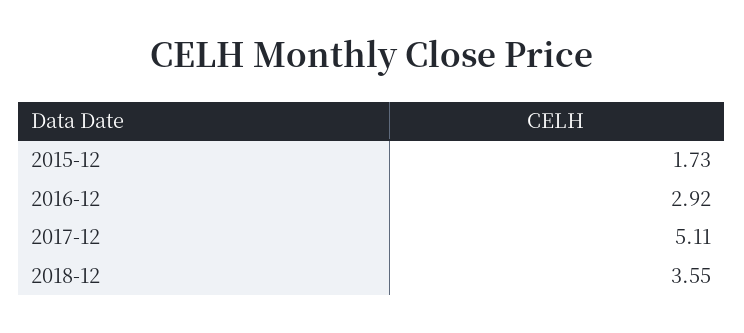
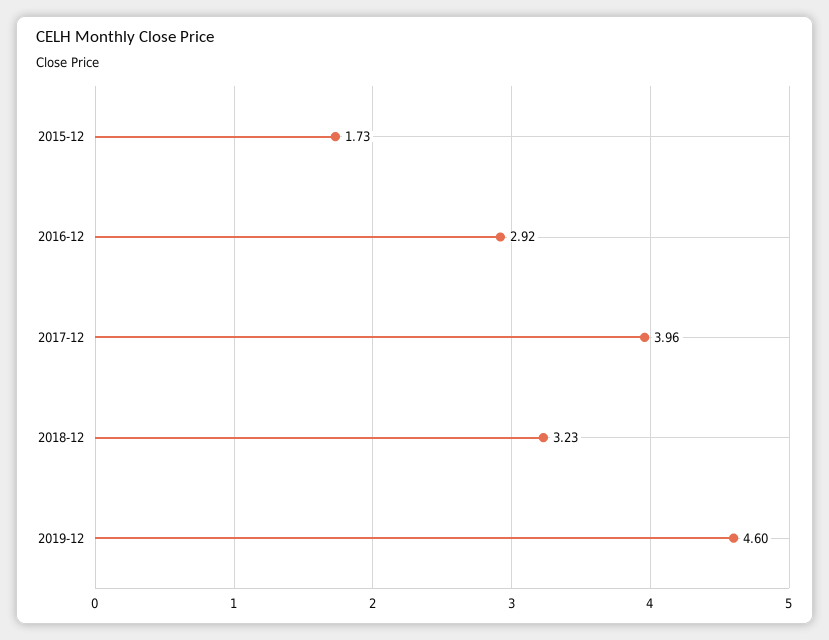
2017-12: 5.11 -> 3.96
2018-12: 3.55 -> 3.23
2019-12: none -> 4.6

